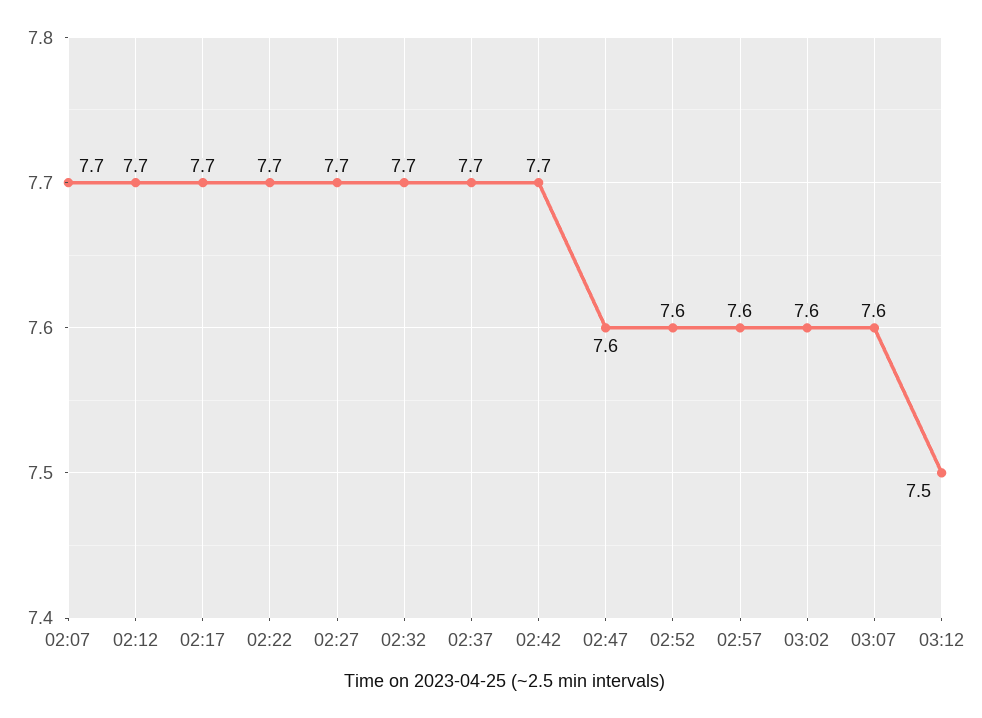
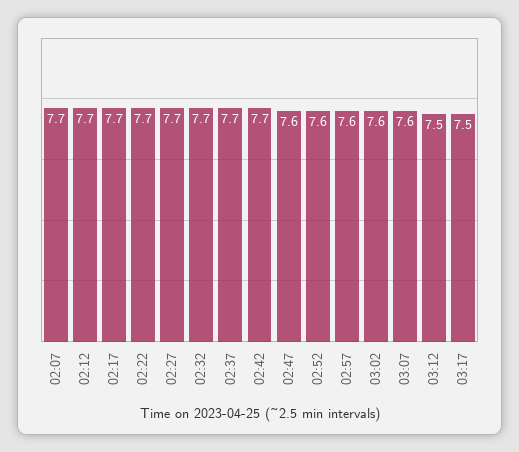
03:17: none -> 7.5

